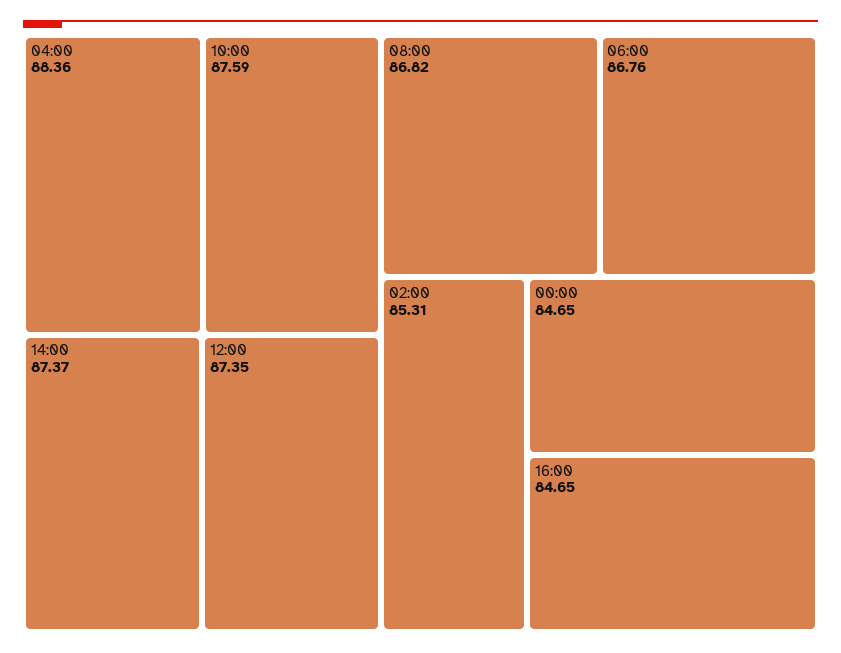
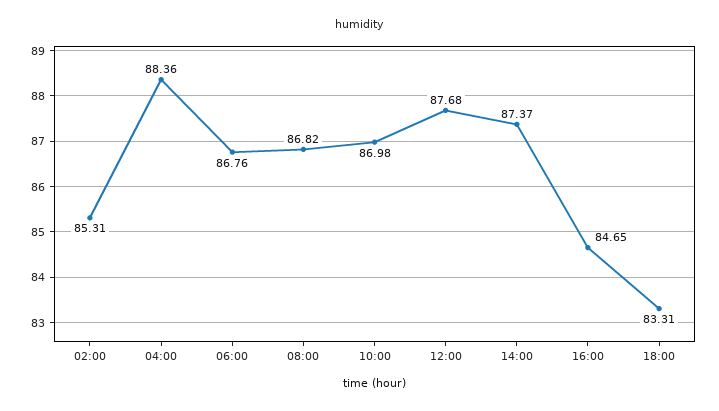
10:00: 87.59 -> 86.98
12:00: 87.35 -> 87.68
00:00: 84.65 -> none
18:00: none -> 83.31

